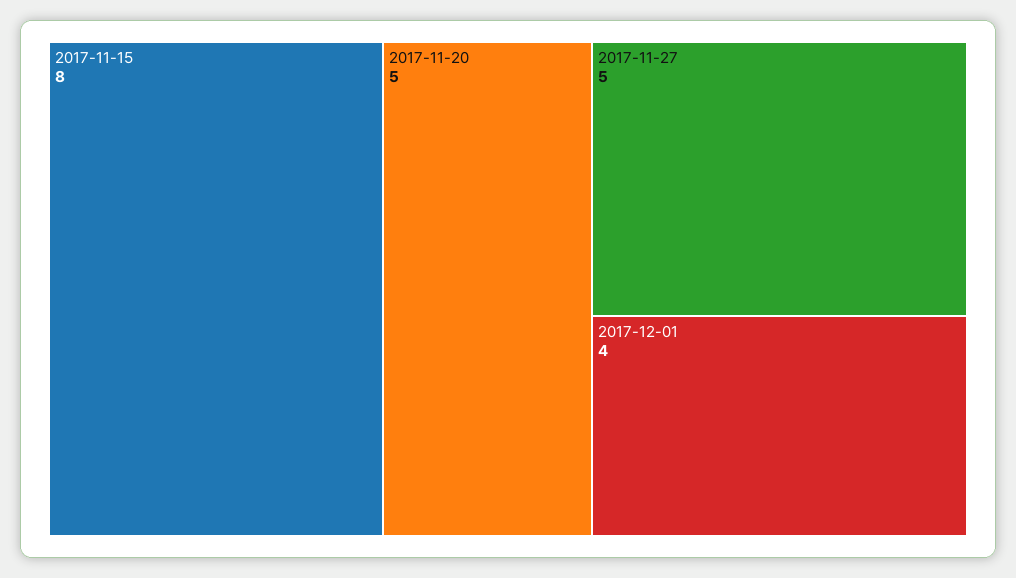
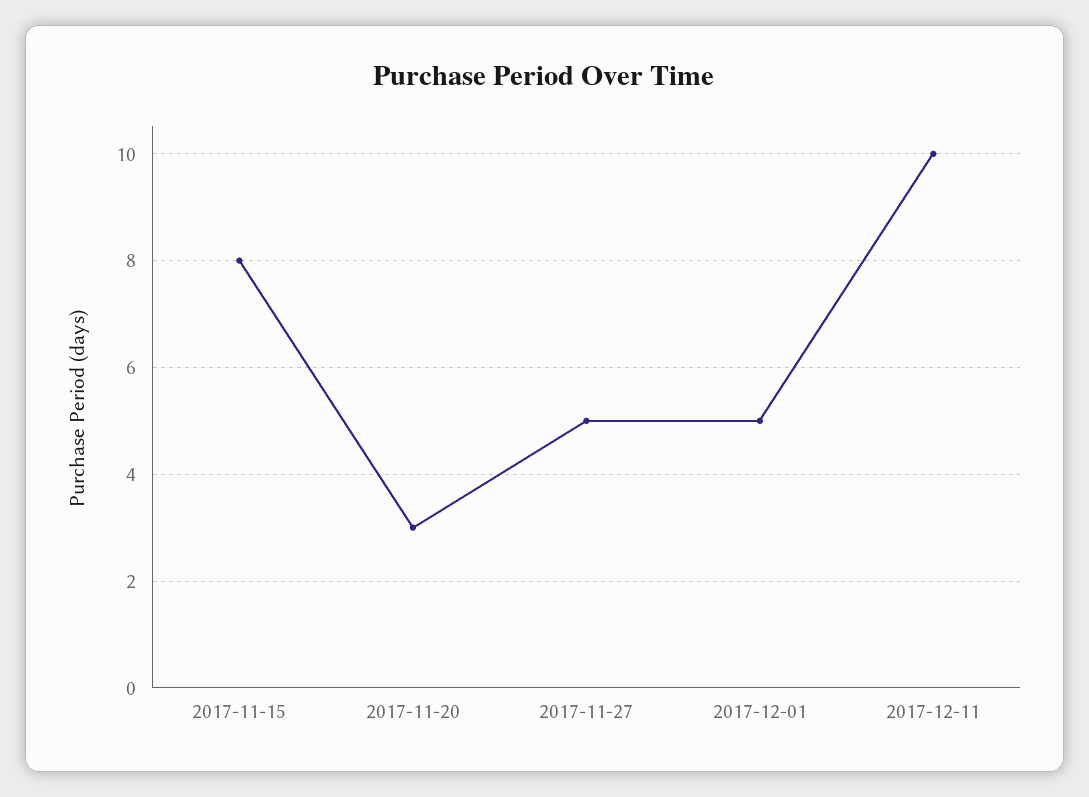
2017-11-20: 5 -> 3
2017-12-01: 4 -> 5
2017-12-11: none -> 10

